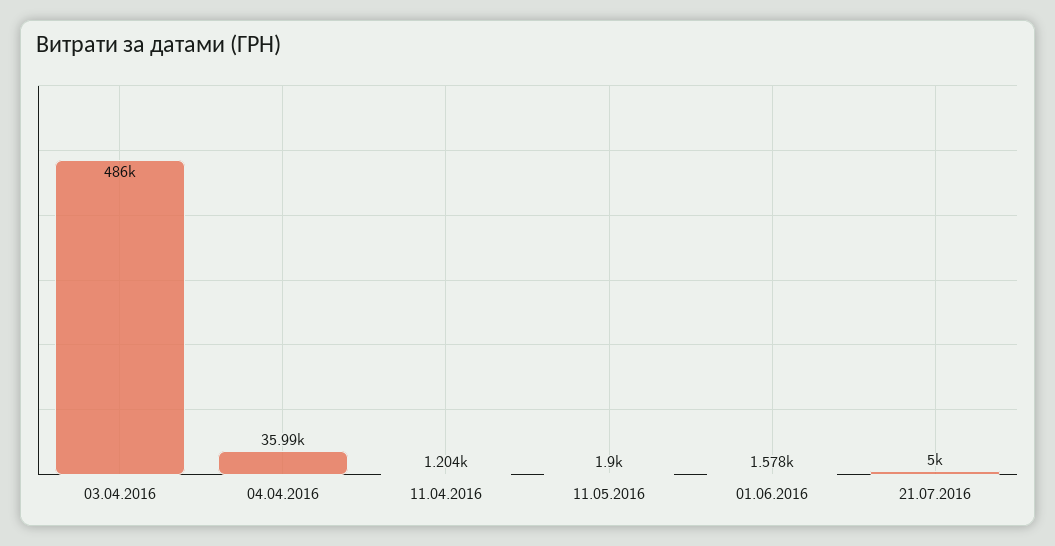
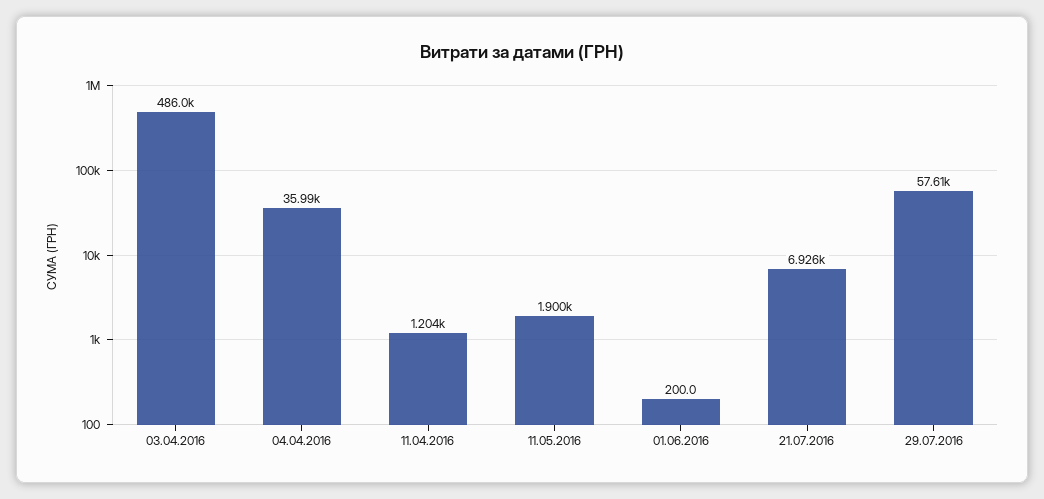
01.06.2016: 1578 -> 200
21.07.2016: 5000 -> 6926
29.07.2016: none -> 57610

